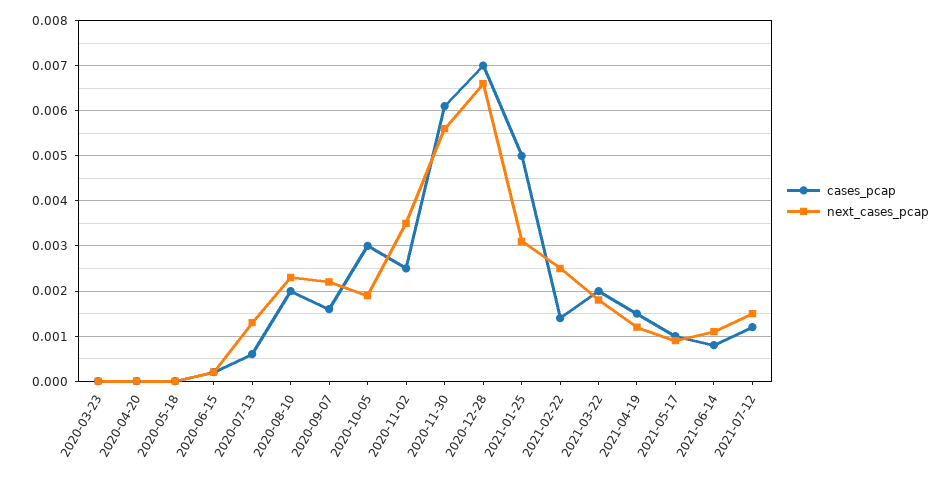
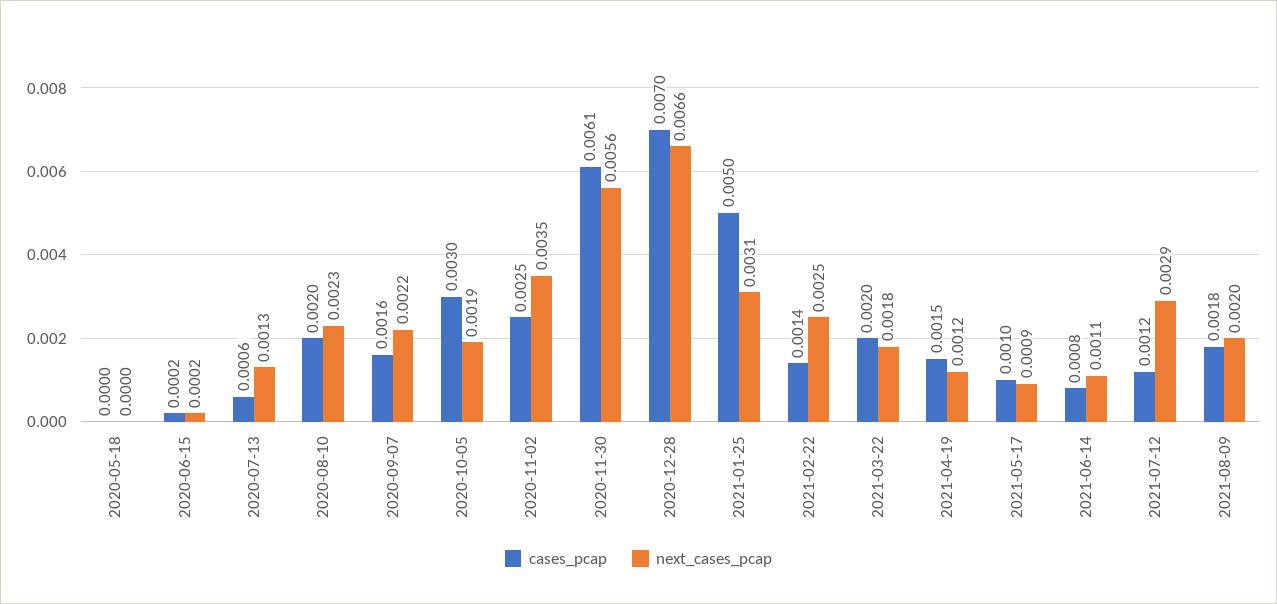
cases_pcap, 2020-03-23: 0 -> none
next_cases_pcap, 2020-03-23: 0 -> none
cases_pcap, 2020-04-20: 0 -> none
next_cases_pcap, 2020-04-20: 0 -> none
next_cases_pcap, 2021-07-12: 0.0015 -> 0.0029
cases_pcap, 2021-08-09: none -> 0.0018
next_cases_pcap, 2021-08-09: none -> 0.002

